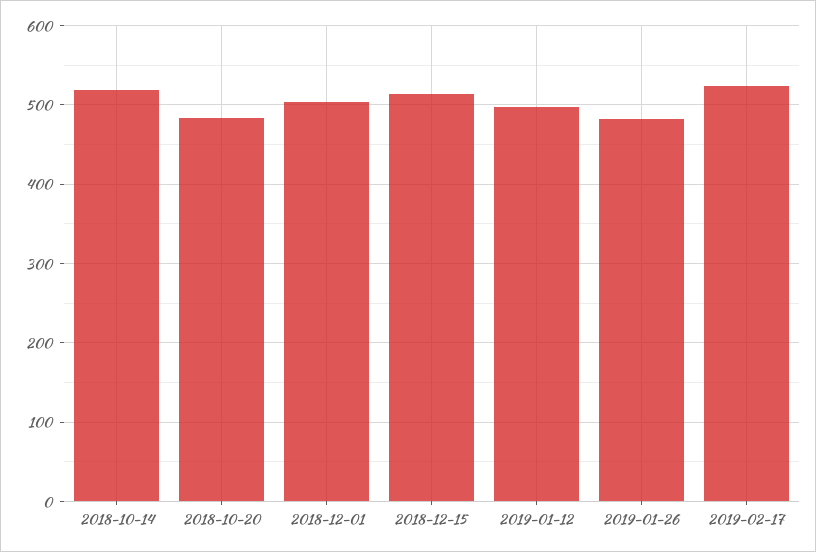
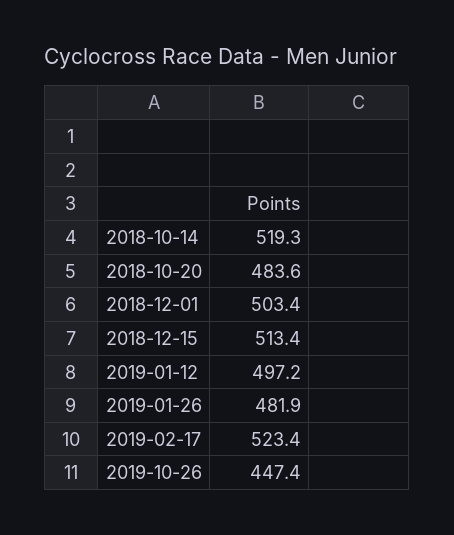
2019-10-26: none -> 447.4

